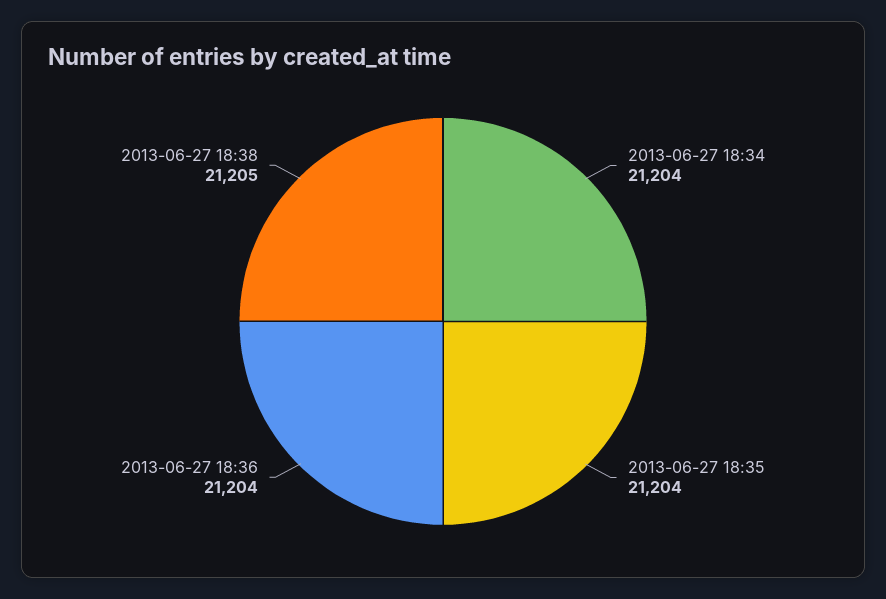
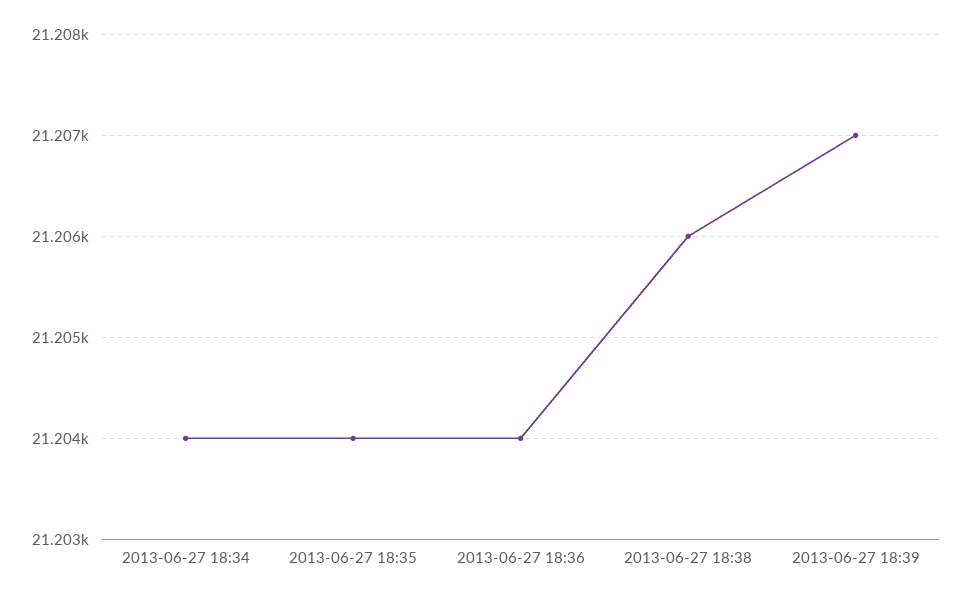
2013-06-27 18:38: 21205 -> 21206
2013-06-27 18:39: none -> 21207

